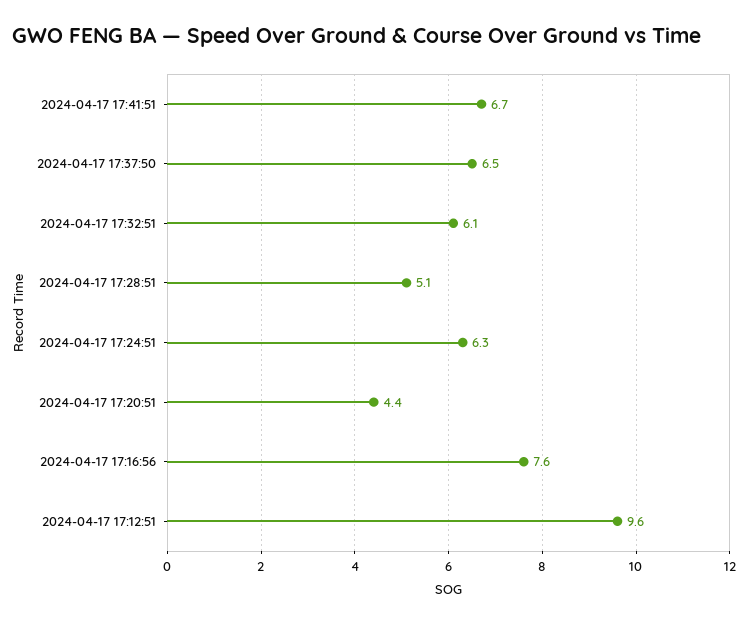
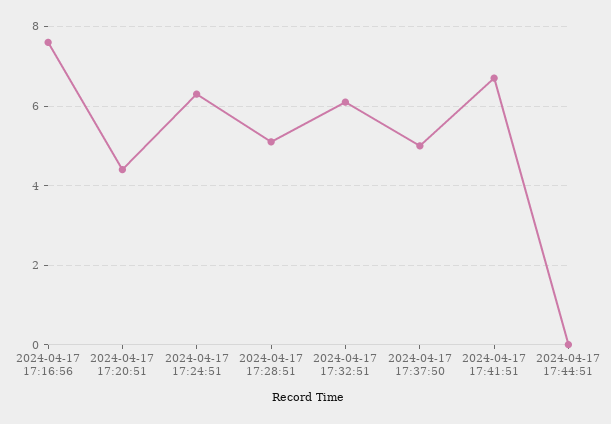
2024-04-17 17:37:50: 6.5 -> 5
2024-04-17 17:12:51: 9.6 -> none
2024-04-17 17:44:51: none -> 0

